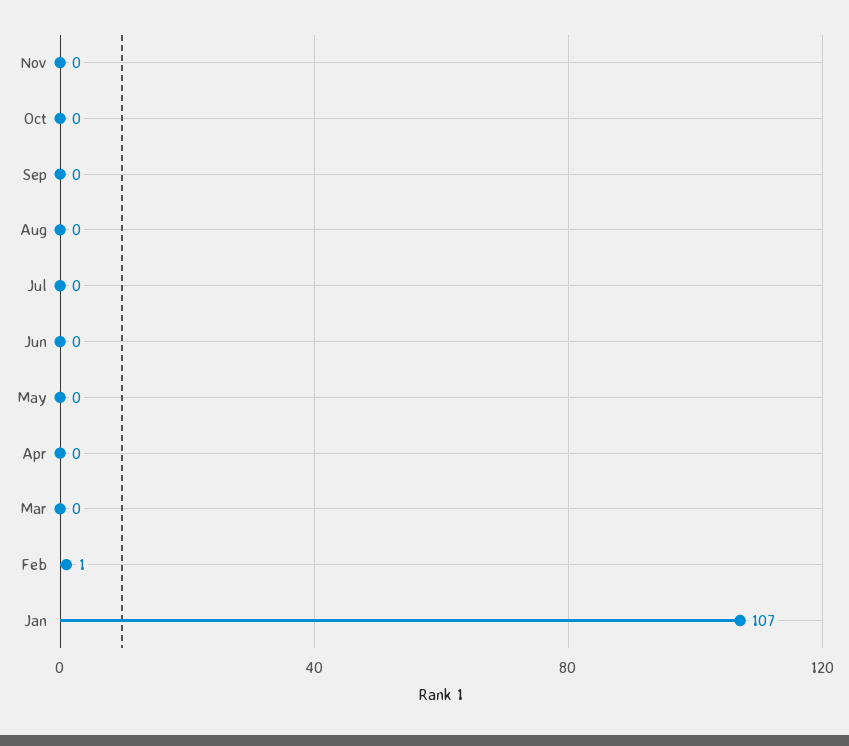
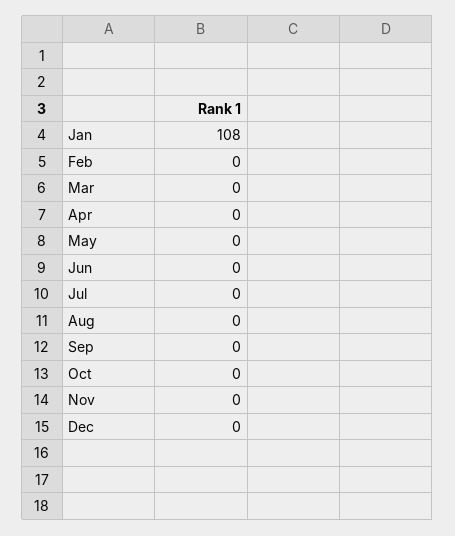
Feb: 1 -> 0
Jan: 107 -> 108
Dec: none -> 0

